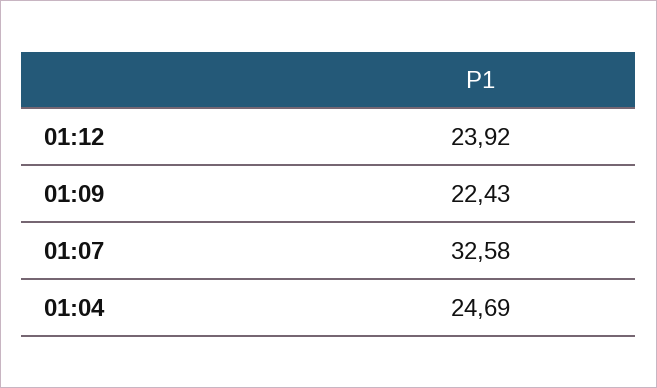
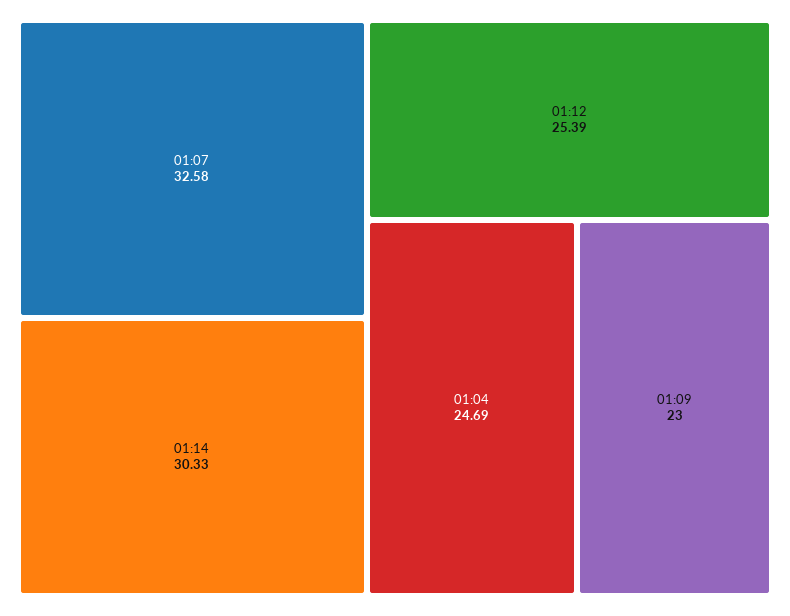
01:12: 23.92 -> 25.39
01:09: 22.43 -> 23
01:14: none -> 30.33

